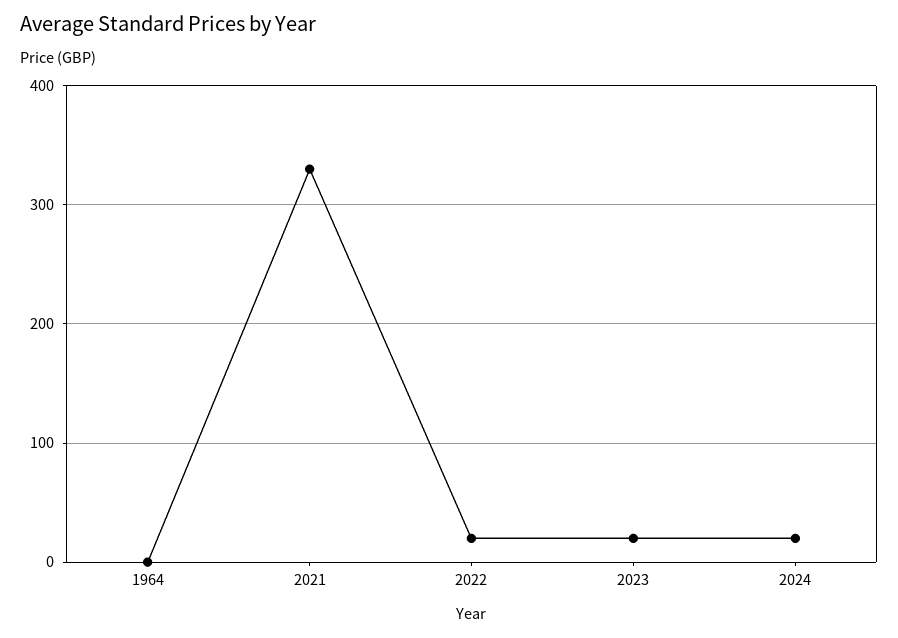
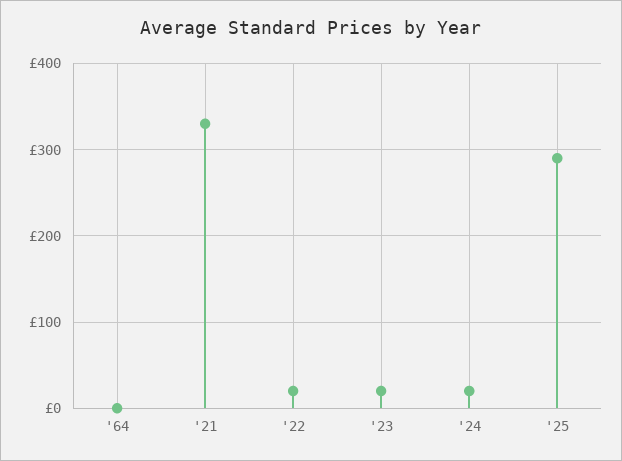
'25: none -> 290

